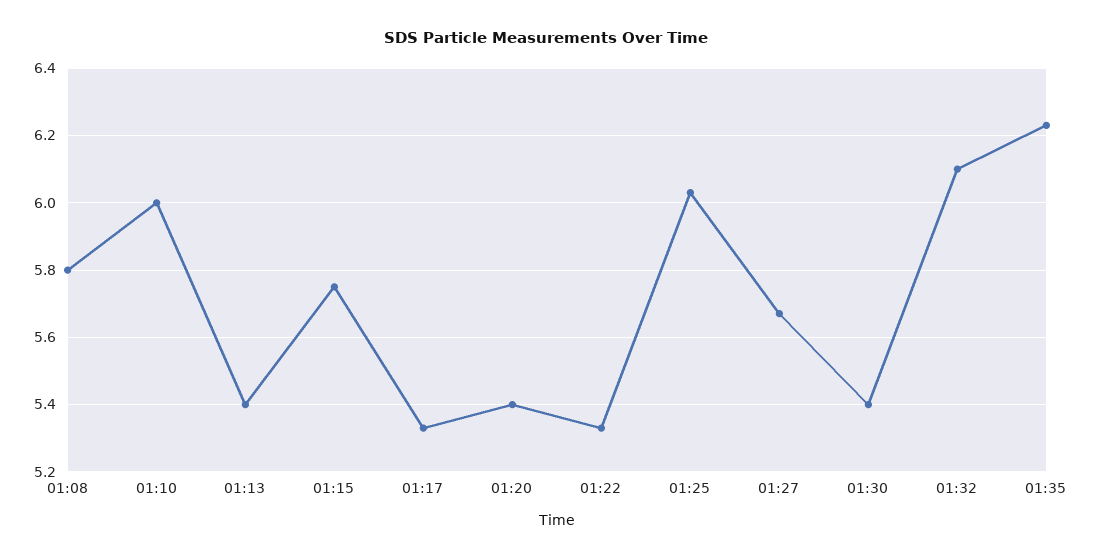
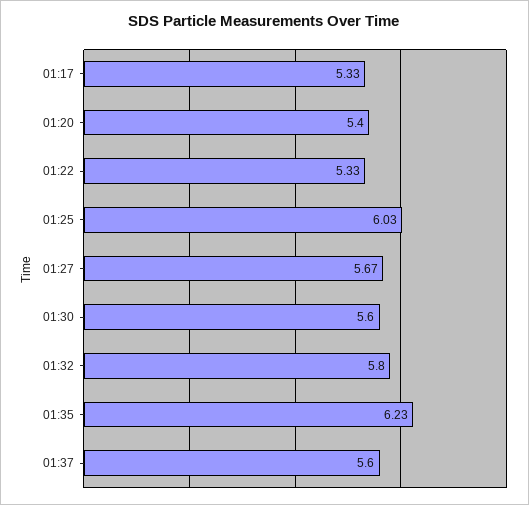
01:08: 5.8 -> none
01:10: 6 -> none
01:13: 5.4 -> none
01:15: 5.75 -> none
01:30: 5.4 -> 5.6
01:32: 6.1 -> 5.8
01:37: none -> 5.6

